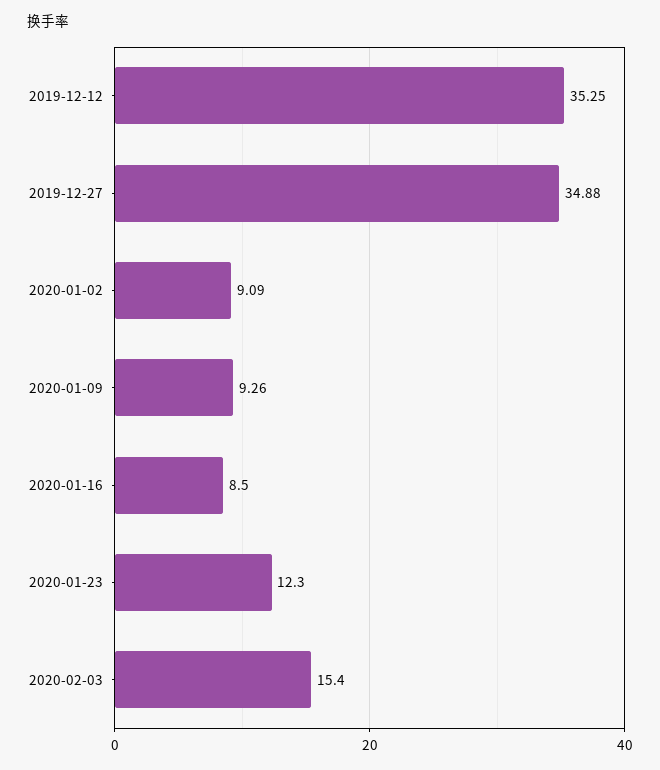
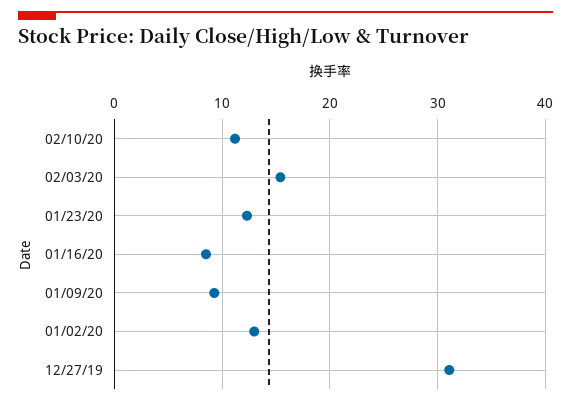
2019-12-12: 35.25 -> none
2019-12-27: 34.88 -> 31
2020-01-02: 9.09 -> 13
02/10/20: none -> 11

